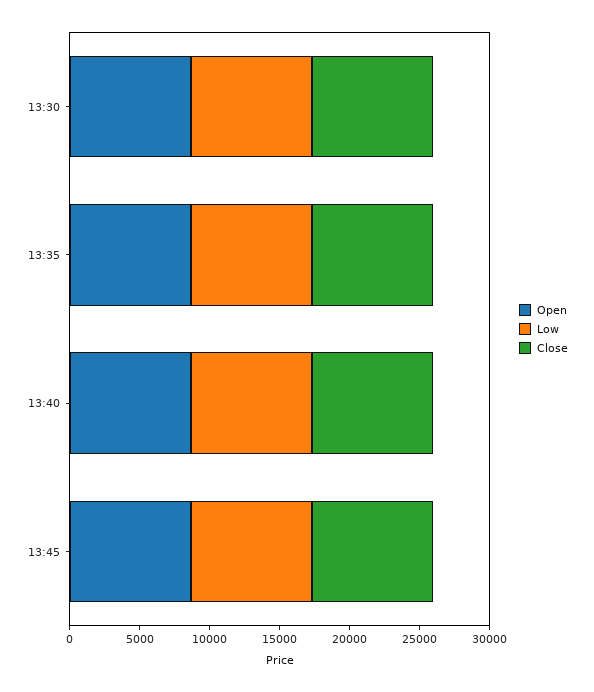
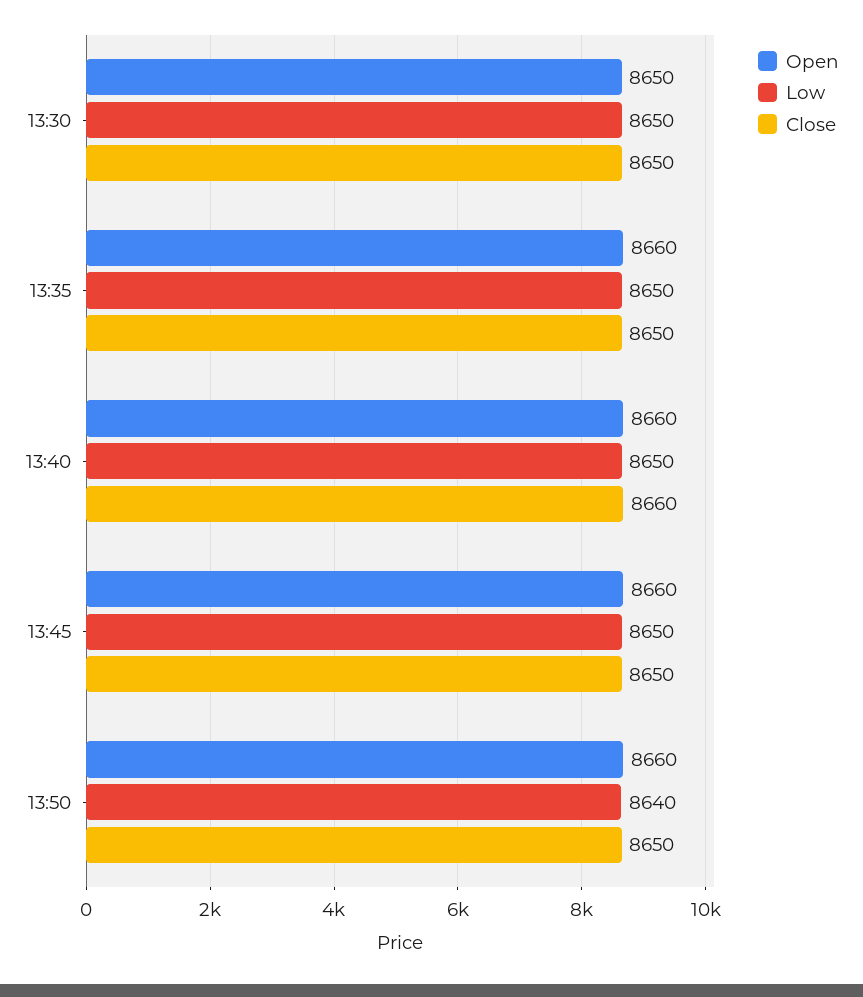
Open, 13:50: none -> 8660
Low, 13:50: none -> 8640
Close, 13:50: none -> 8650

